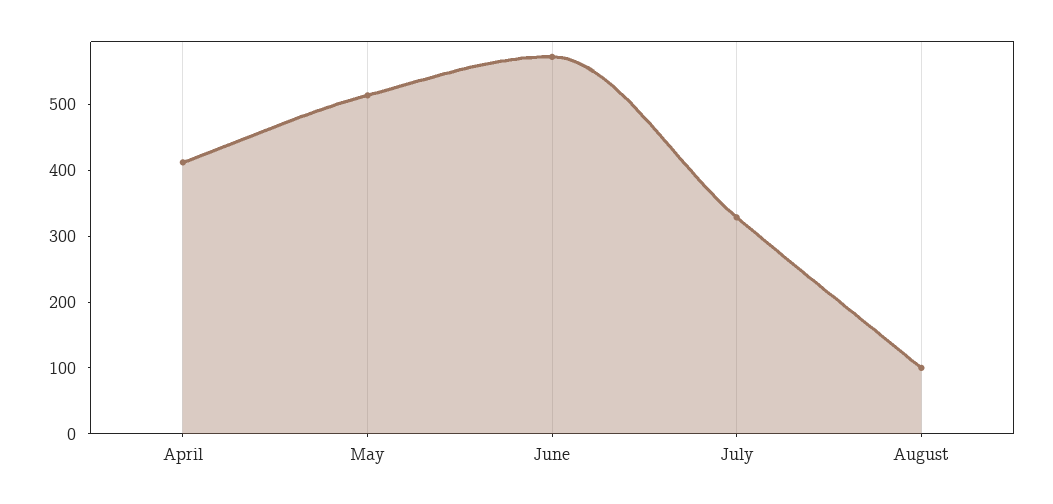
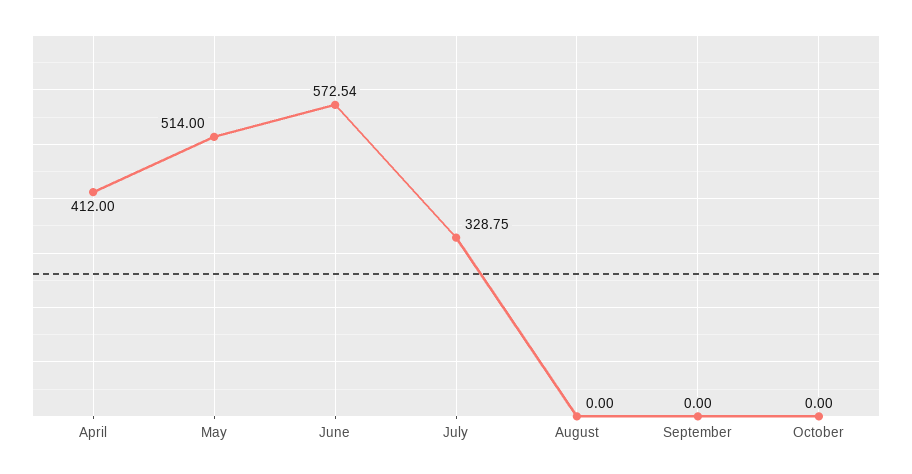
August: 100 -> 0
September: none -> 0
October: none -> 0

